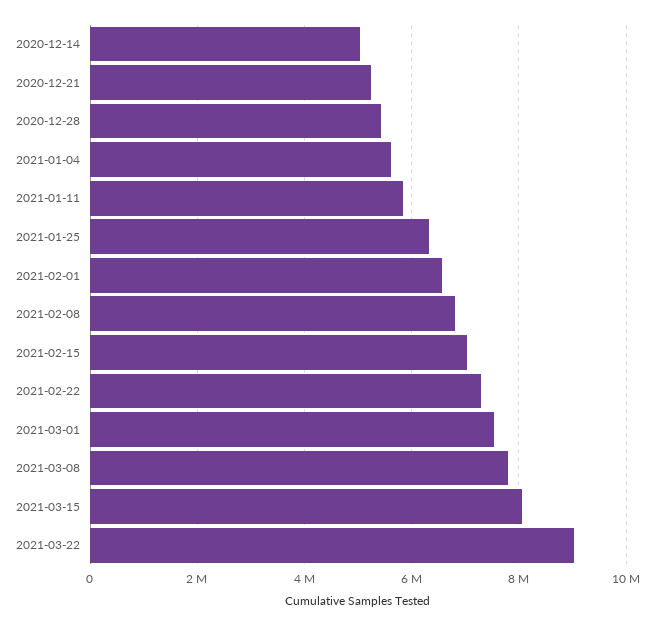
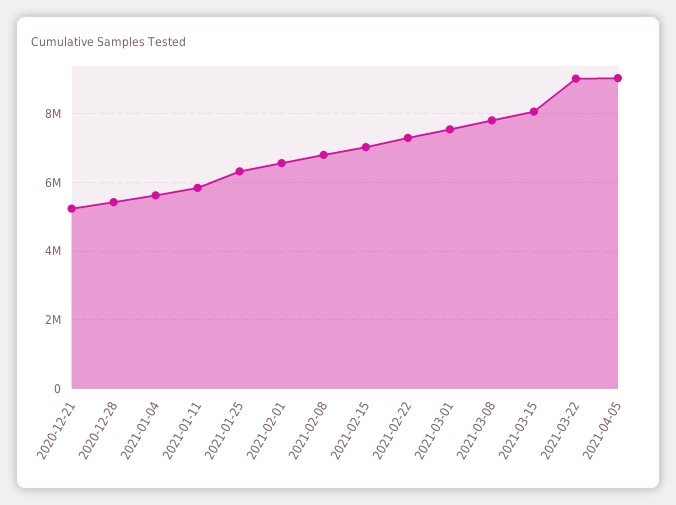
2020-12-14: 5000000 -> none
2021-04-05: none -> 9000000

